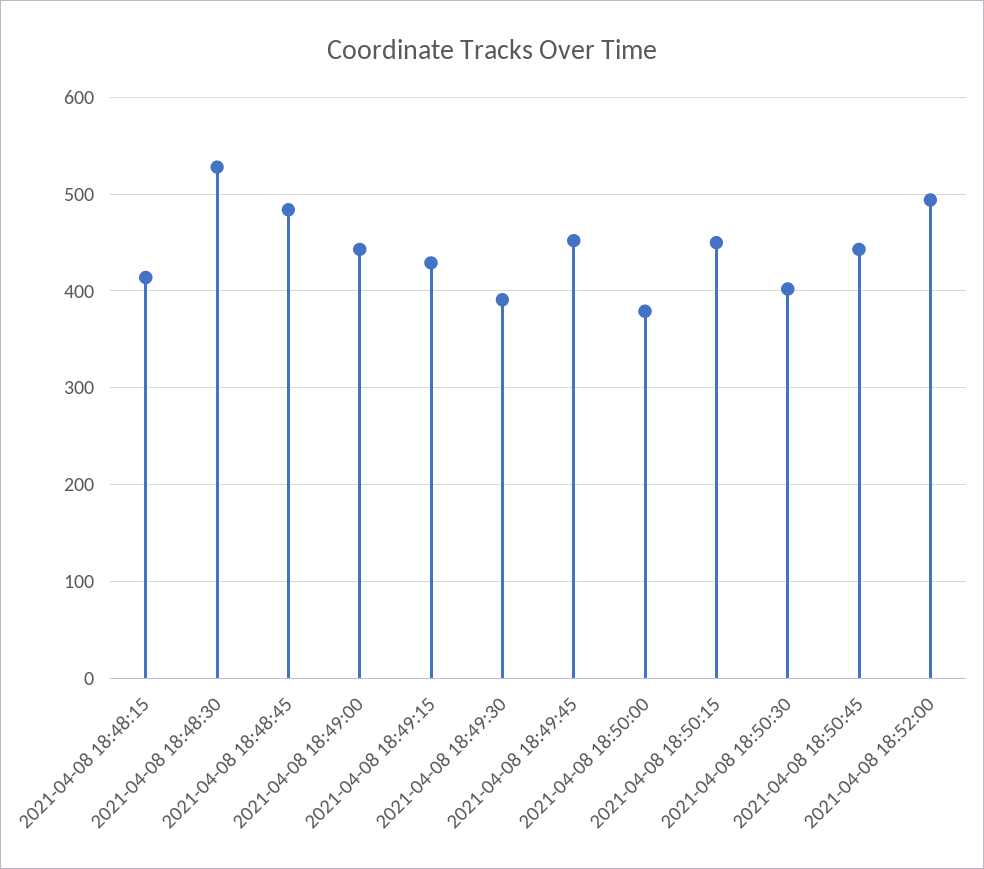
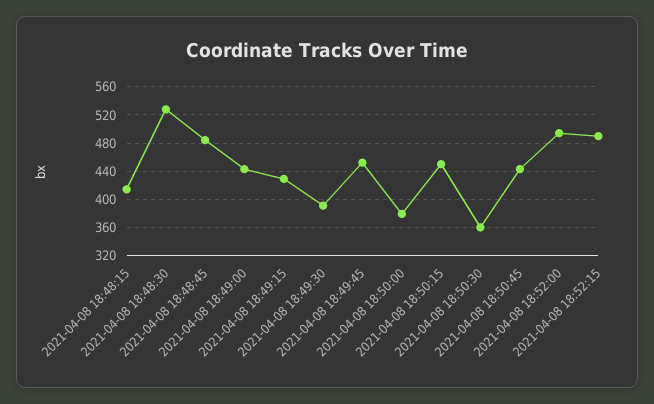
2021-04-08 18:50:30: 400 -> 360
2021-04-08 18:52:15: none -> 490

